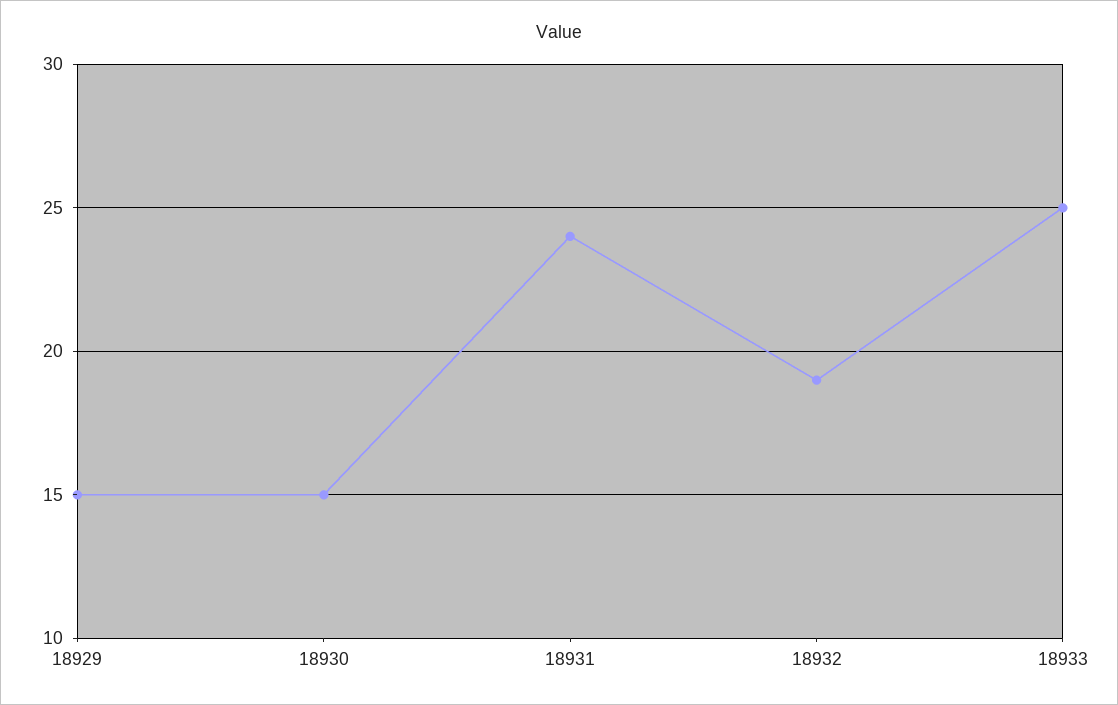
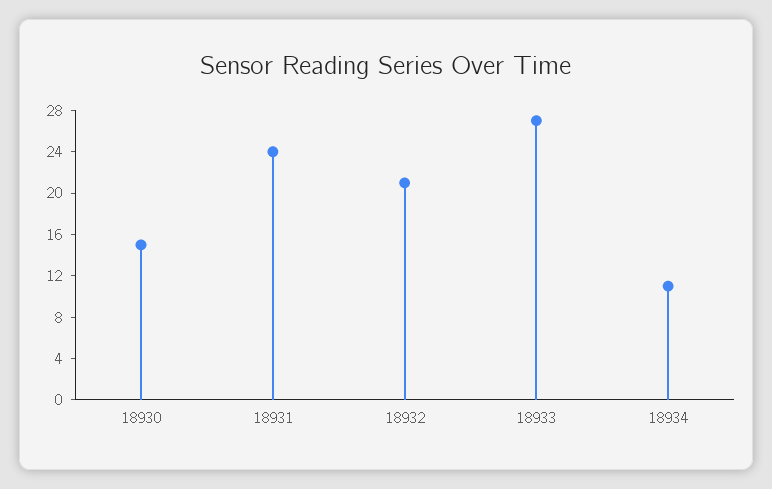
18929: 15 -> none
18932: 19 -> 21
18933: 25 -> 27
18934: none -> 11

